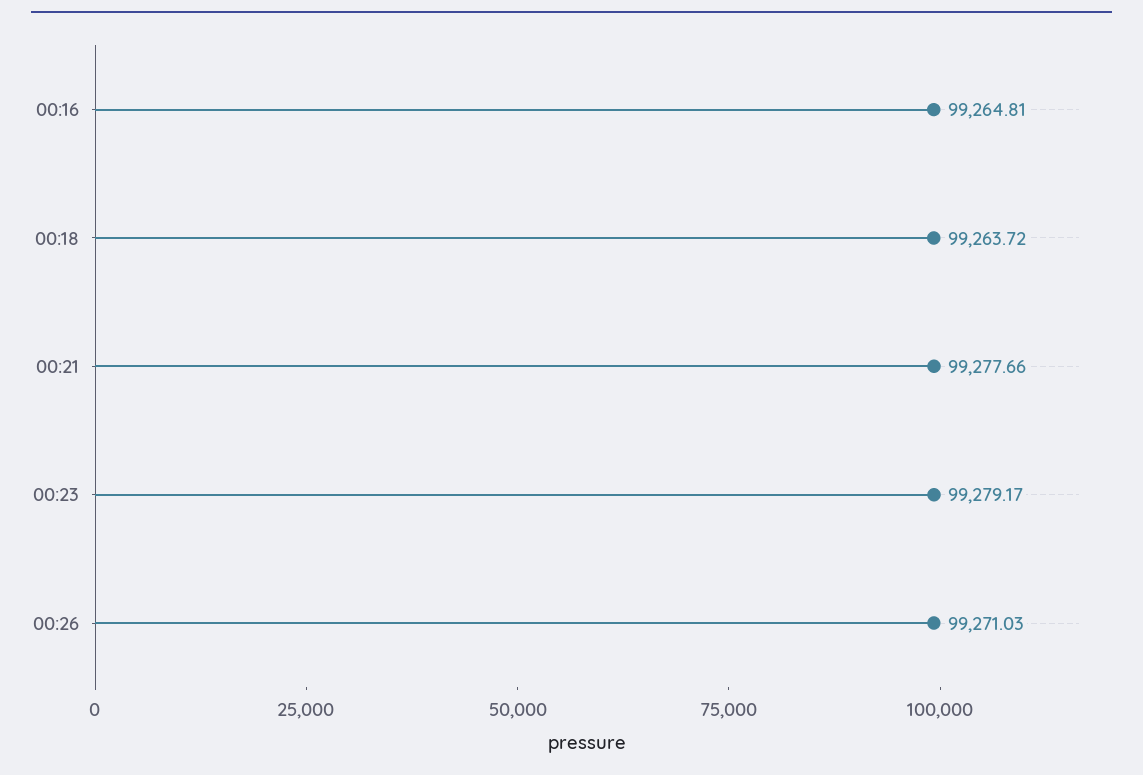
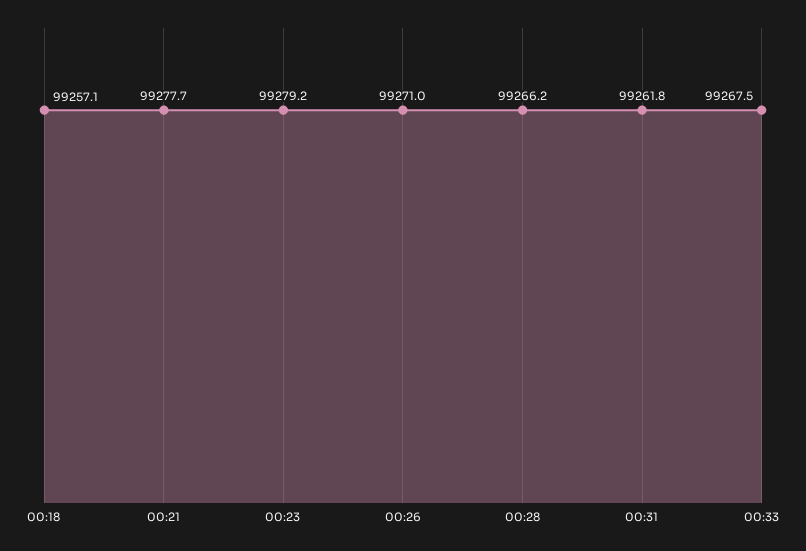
00:16: 99264.81 -> none
00:18: 99263.72 -> 99257.1
00:28: none -> 99266.2
00:31: none -> 99261.8
00:33: none -> 99267.5

